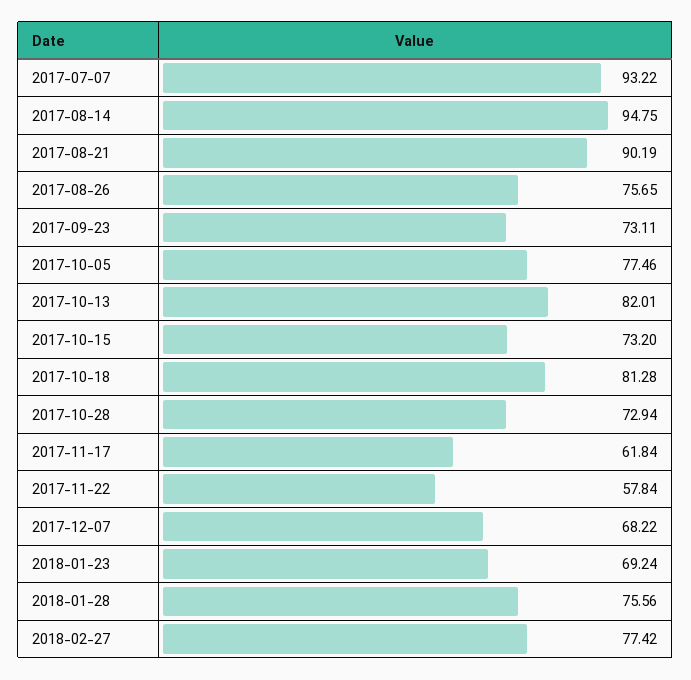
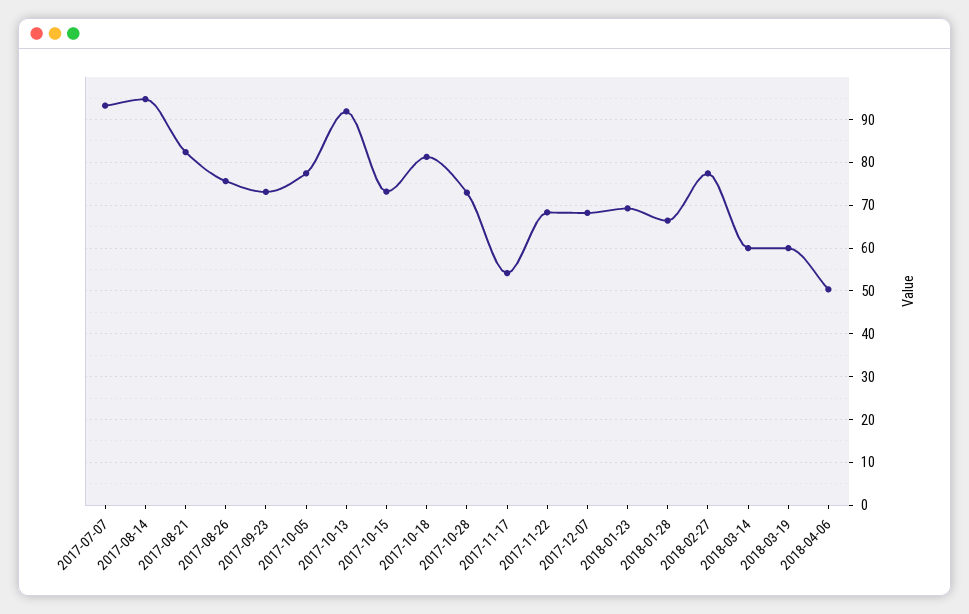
2017-08-21: 90.19 -> 82
2017-10-13: 82.01 -> 92
2017-11-17: 61.84 -> 54
2017-11-22: 57.84 -> 68
2018-01-28: 75.56 -> 66
2018-03-14: none -> 60
2018-03-19: none -> 60
2018-04-06: none -> 50

